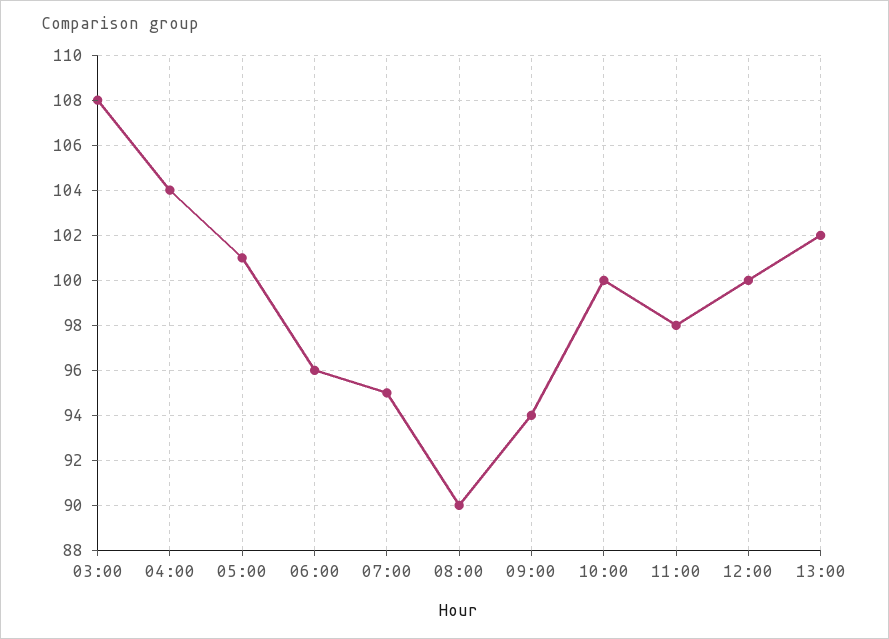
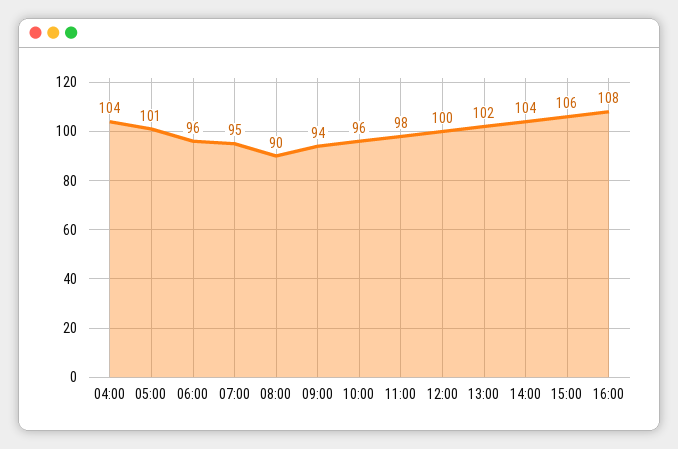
03:00: 108 -> none
10:00: 100 -> 96
14:00: none -> 104
15:00: none -> 106
16:00: none -> 108

